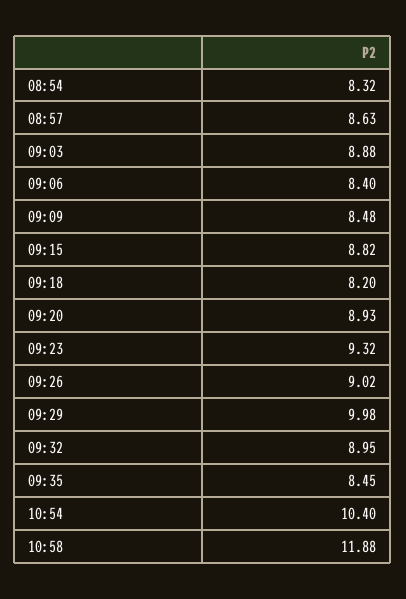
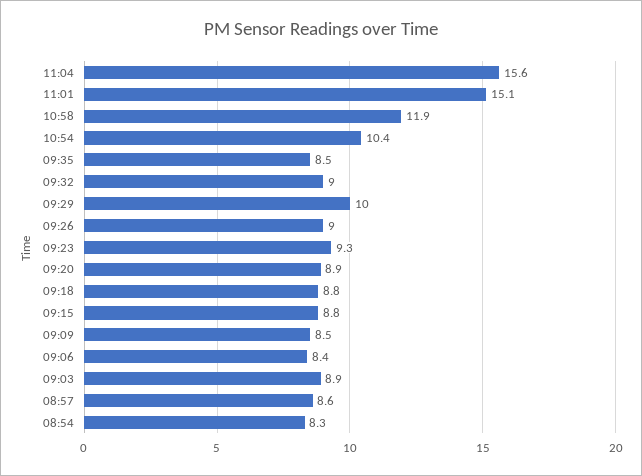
09:18: 8.2 -> 8.8
11:04: none -> 15.6
11:01: none -> 15.1

